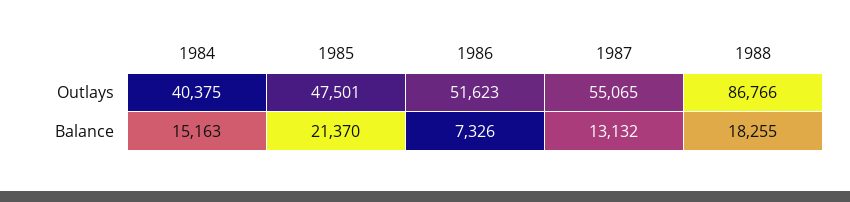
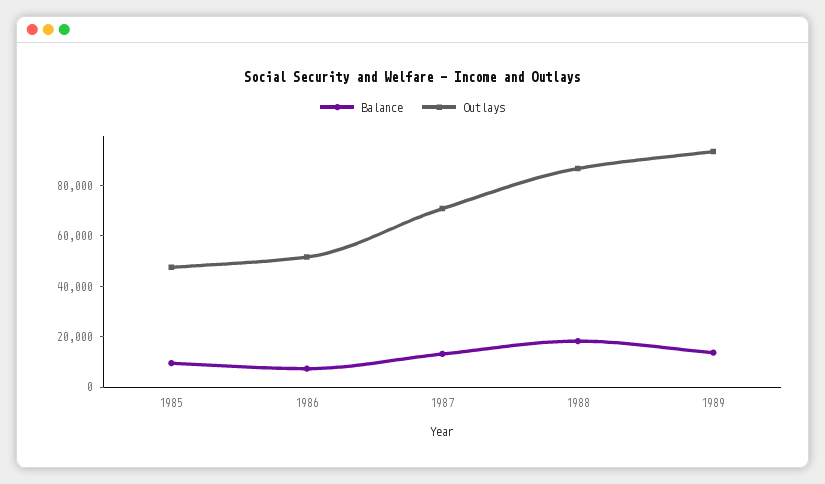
Outlays, 1984: 40375 -> none
Outlays, 1987: 55065 -> 70000
Balance, 1984: 15163 -> none
Balance, 1985: 21370 -> 10000
Balance, 1989: none -> 15000
Outlays, 1989: none -> 95000

